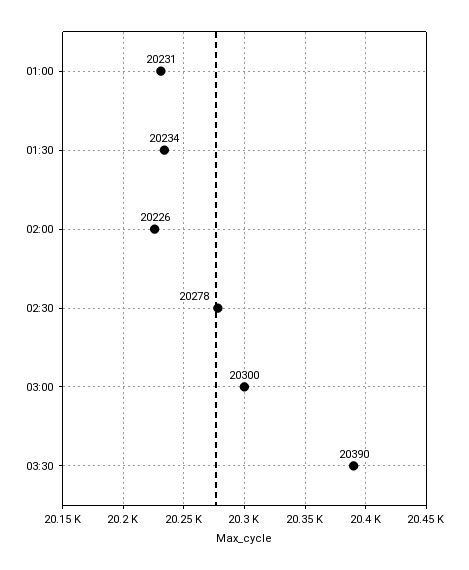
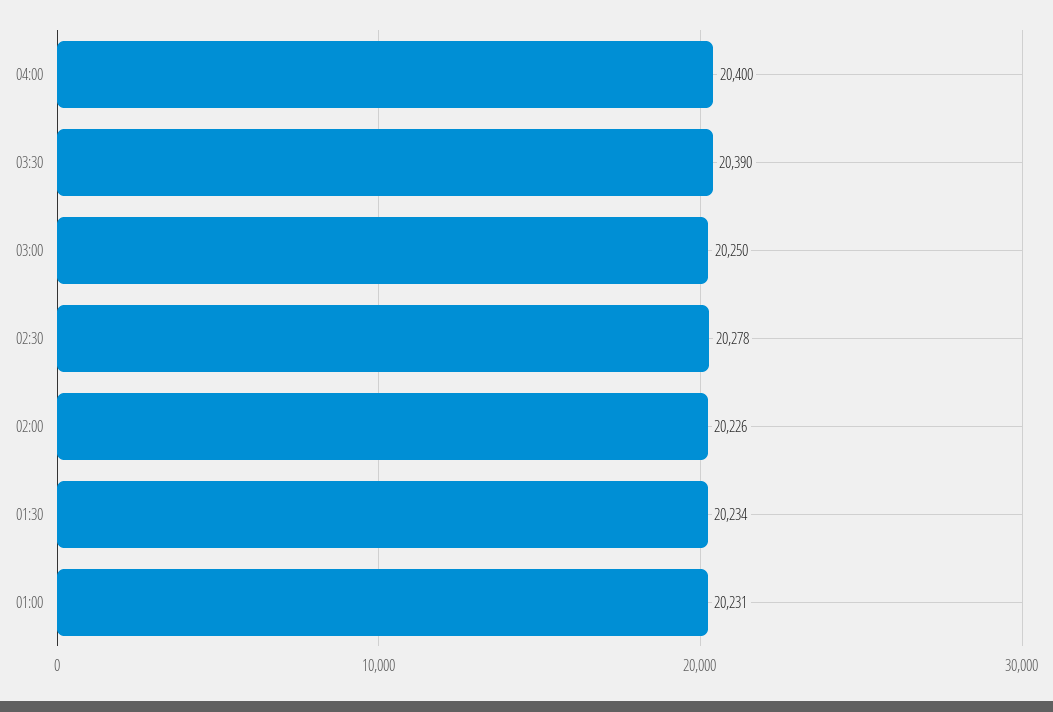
03:00: 20300 -> 20250
04:00: none -> 20400

